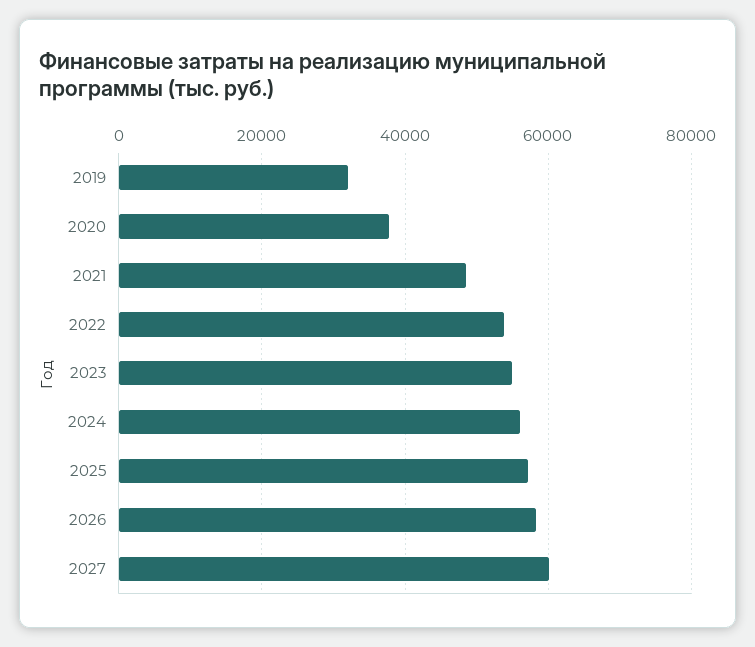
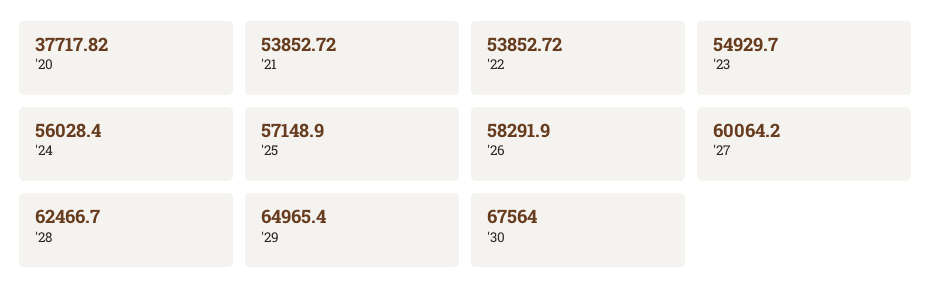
2019: 32000 -> none
2021: 48000 -> 53852.72
'28: none -> 62466.7
'29: none -> 64965.4
'30: none -> 67564

